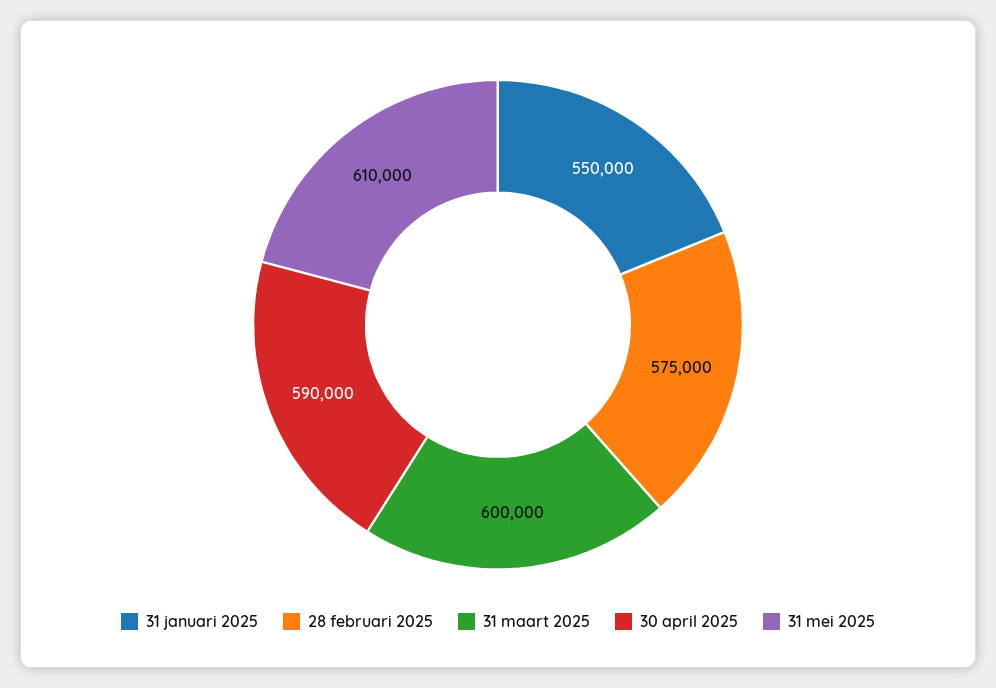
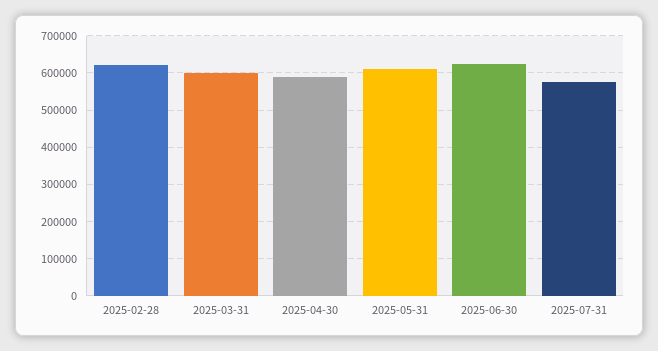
31 januari 2025: 550000 -> none
28 februari 2025: 575000 -> 620000
2025-06-30: none -> 620000
2025-07-31: none -> 580000

